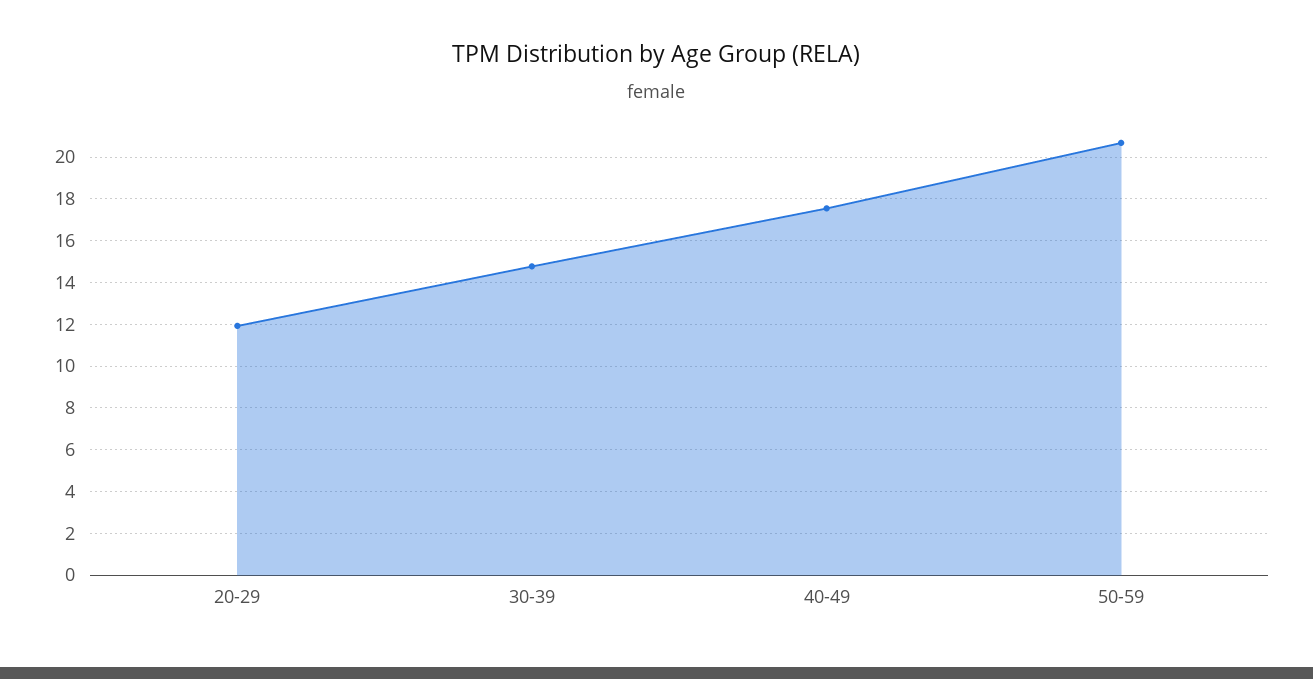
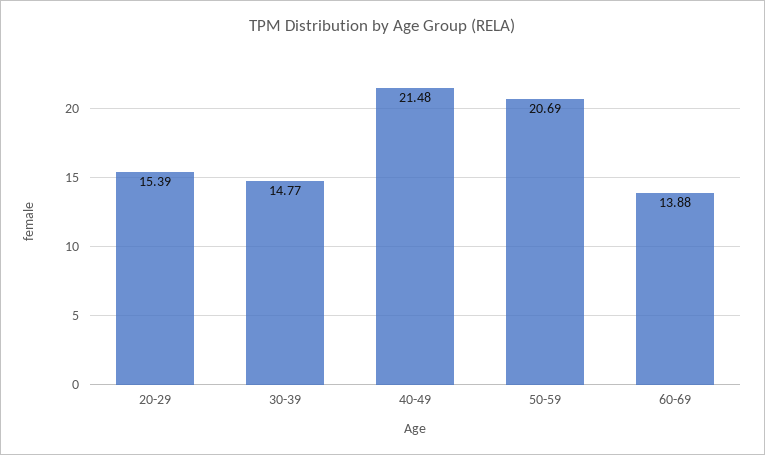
20-29: 12 -> 15.39
40-49: 17.5 -> 21.48
60-69: none -> 13.88

